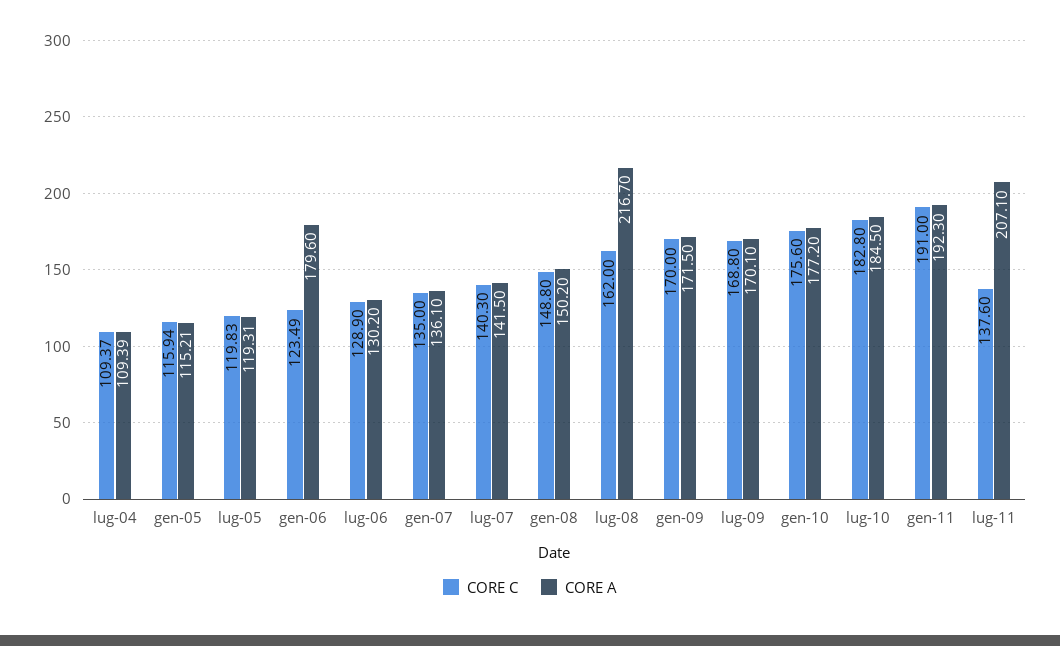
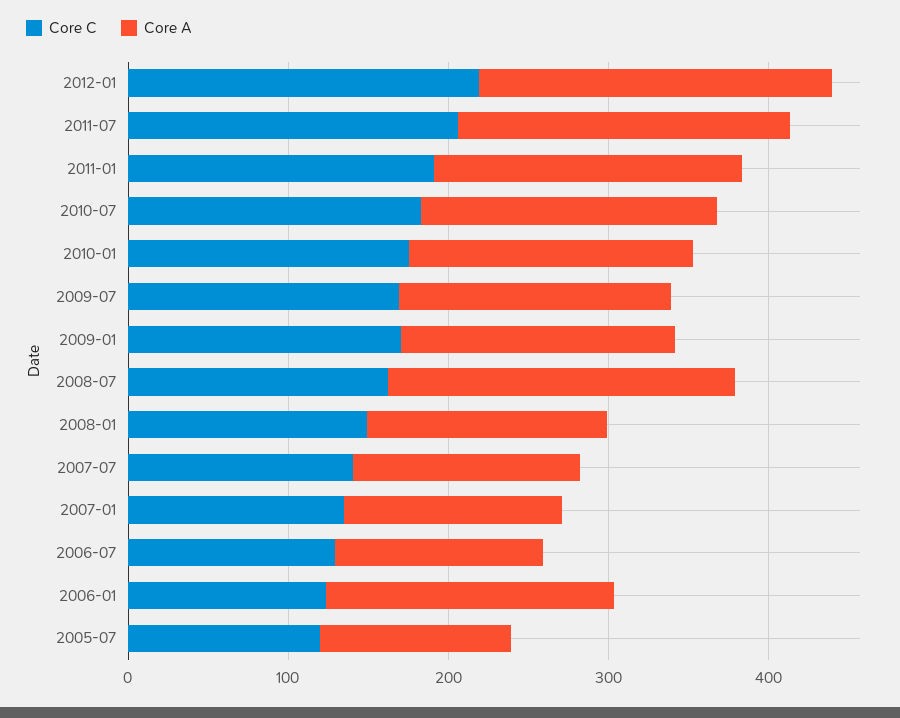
CORE C, lug-04: 109.37 -> none
CORE A, lug-04: 109.39 -> none
CORE C, gen-05: 115.94 -> none
CORE A, gen-05: 115.21 -> none
CORE C, lug-11: 137.6 -> 200
CORE C, 2012-01: none -> 220
CORE A, 2012-01: none -> 220

